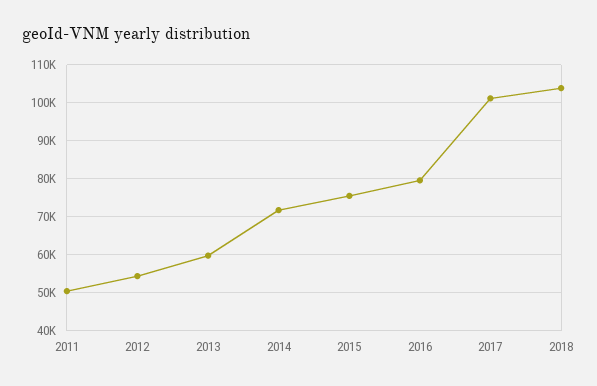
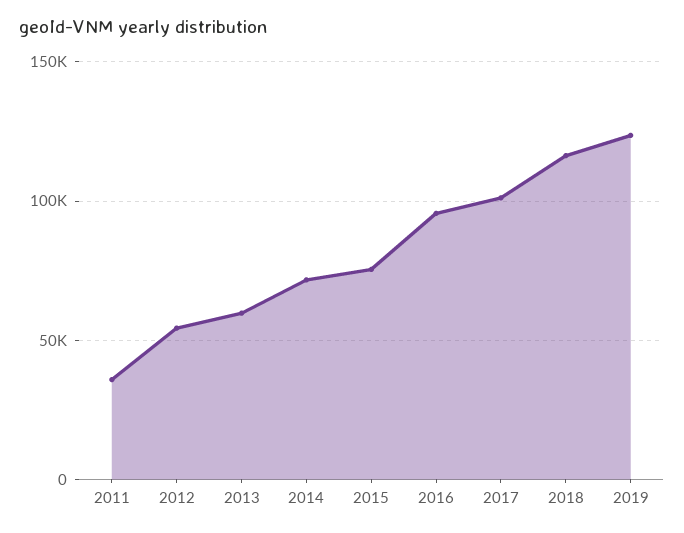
2011: 50000 -> 35000
2016: 80000 -> 95000
2018: 104000 -> 115000
2019: none -> 125000

